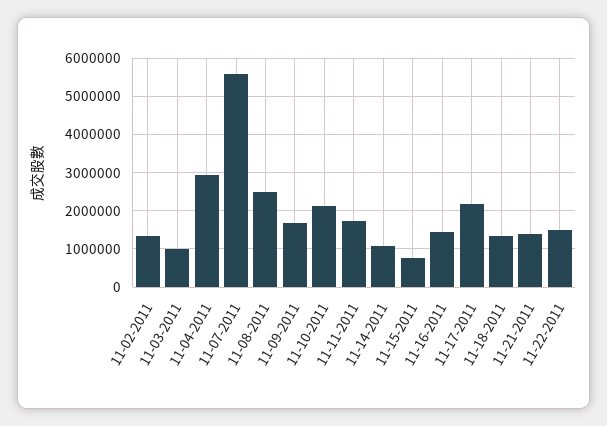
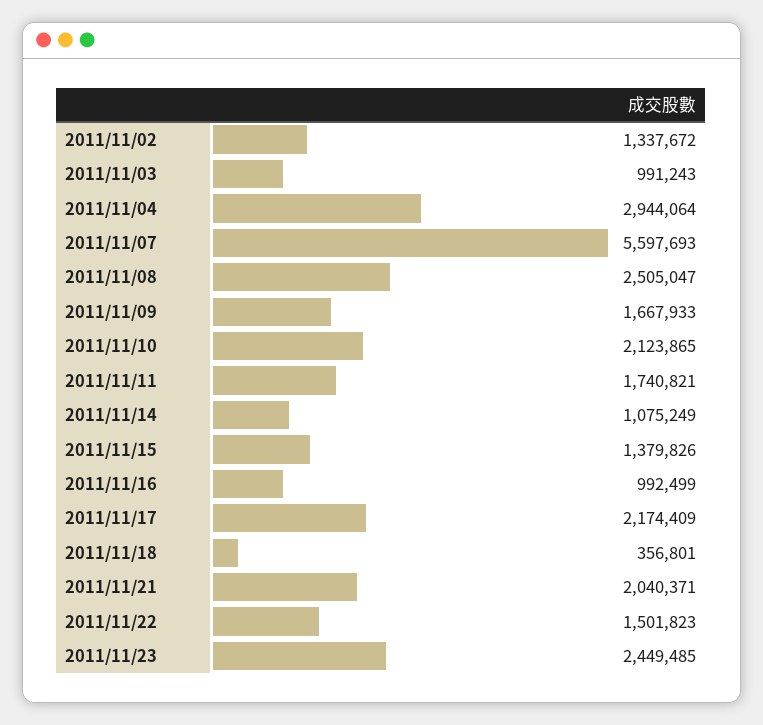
11-15-2011: 800000 -> 1379826
11-16-2011: 1400000 -> 992499
11-18-2011: 1400000 -> 356801
11-21-2011: 1400000 -> 2040371
2011/11/23: none -> 2449485

